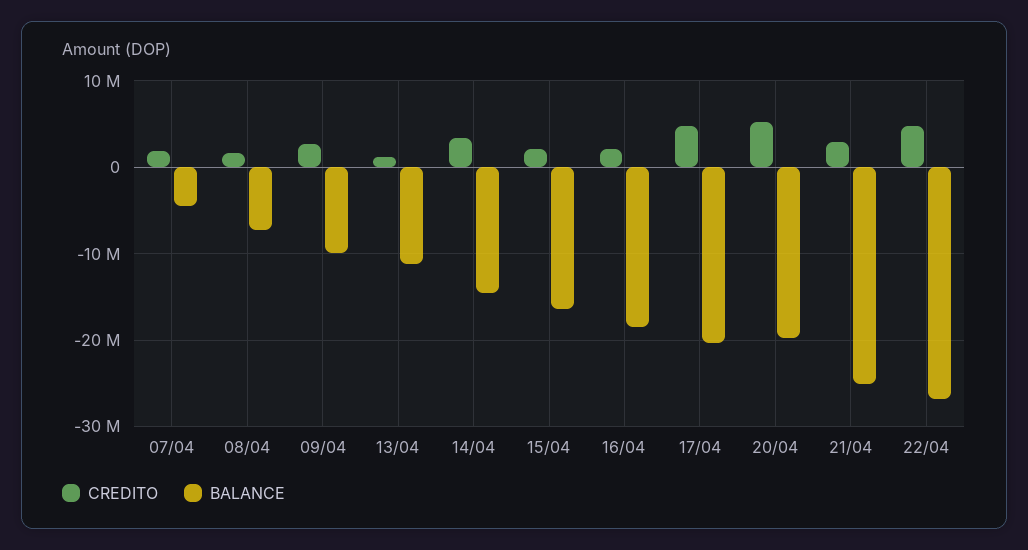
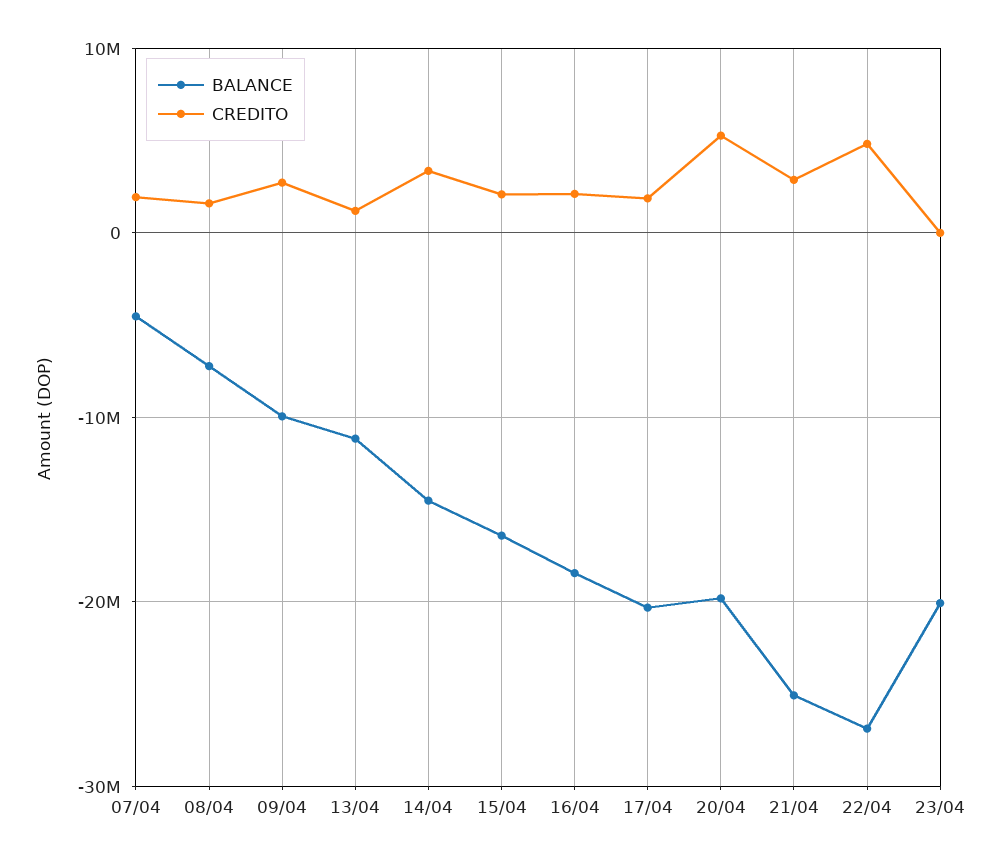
CREDITO, 17/04: 5000000 -> 2000000
BALANCE, 23/04: none -> -20000000
CREDITO, 23/04: none -> 0

